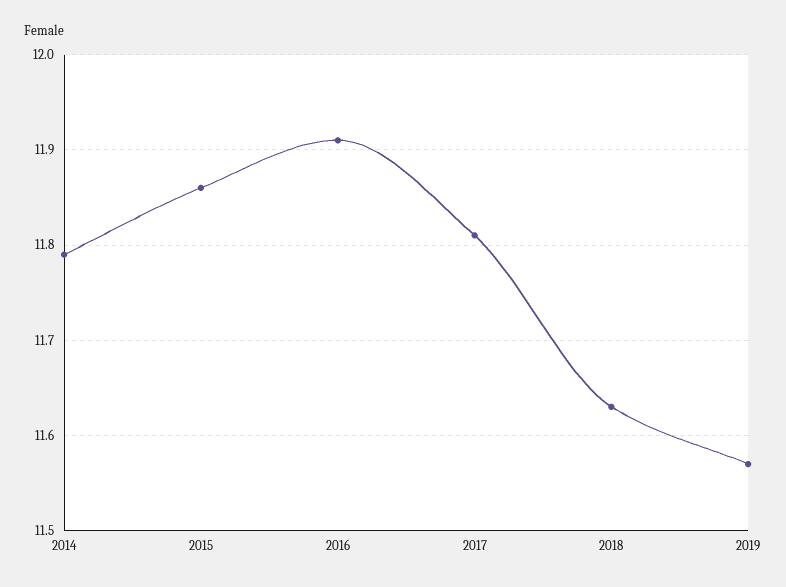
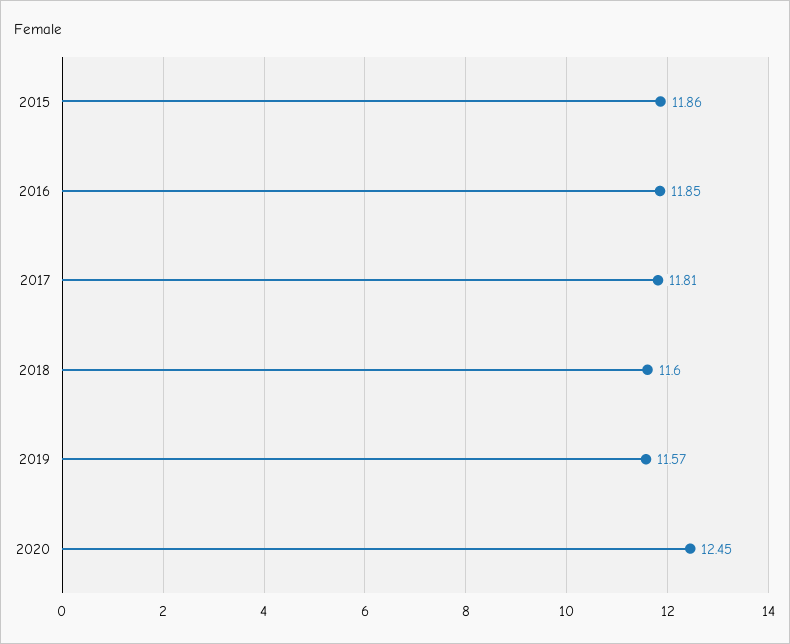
2014: 11.79 -> none
2016: 11.91 -> 11.85
2018: 11.63 -> 11.6
2020: none -> 12.45

